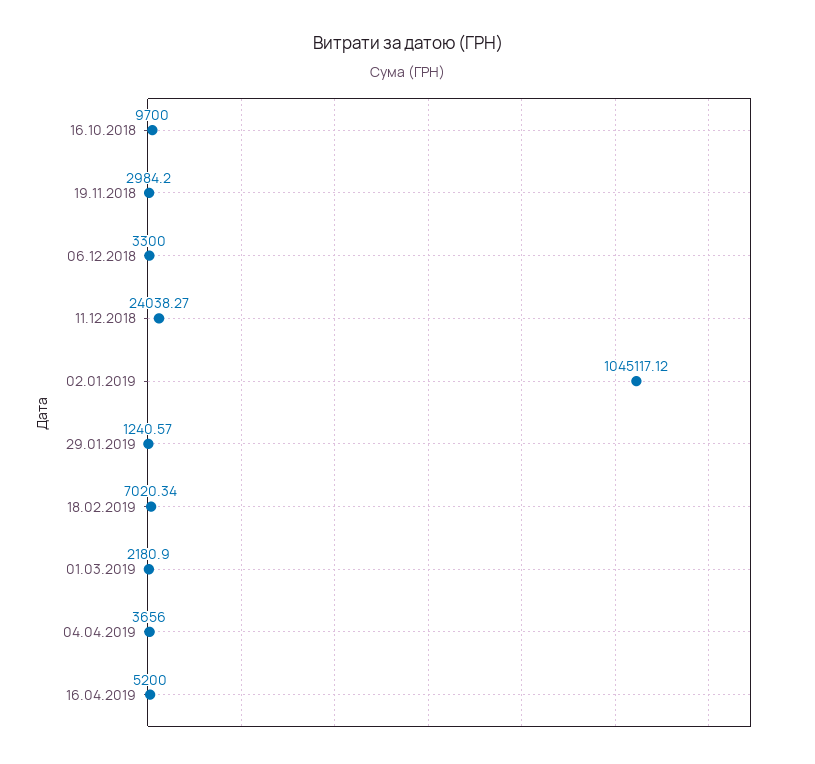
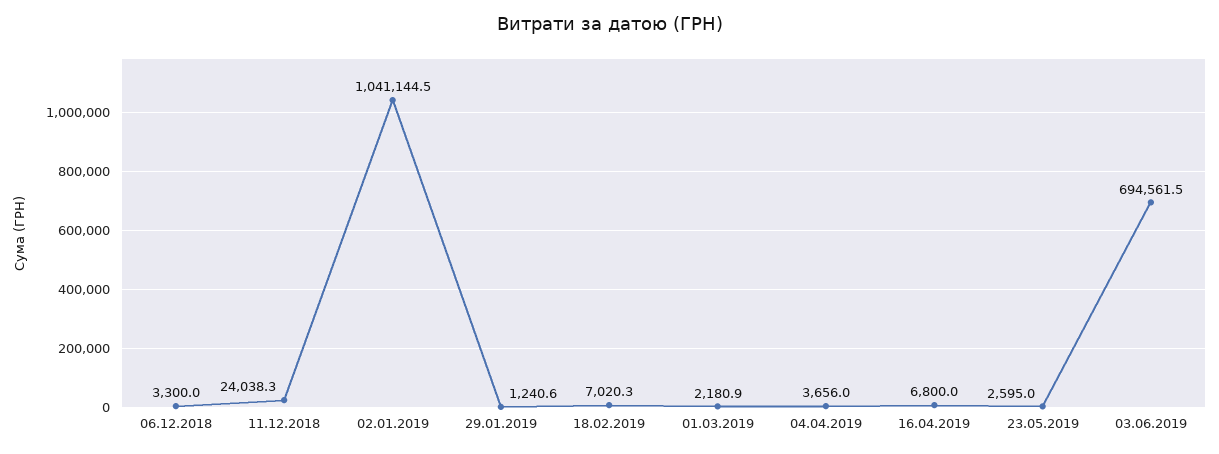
16.10.2018: 9700 -> none
19.11.2018: 2984.2 -> none
02.01.2019: 1045117.12 -> 1041144.5
16.04.2019: 5200 -> 6800
23.05.2019: none -> 2595
03.06.2019: none -> 694561.5

